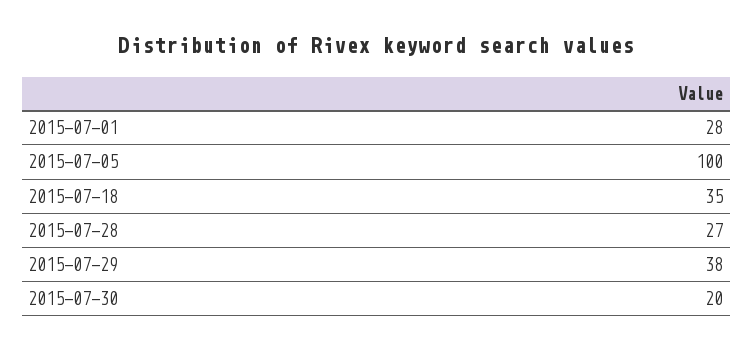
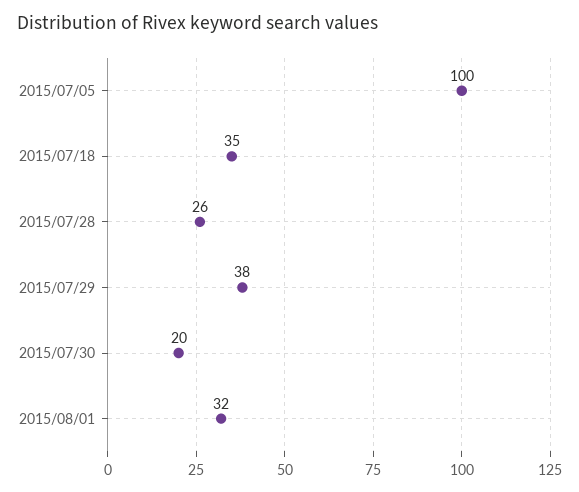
2015-07-01: 28 -> none
2015-07-28: 27 -> 26
2015/08/01: none -> 32

